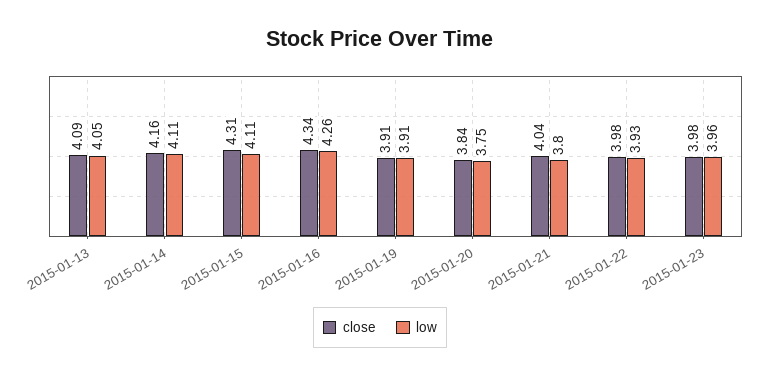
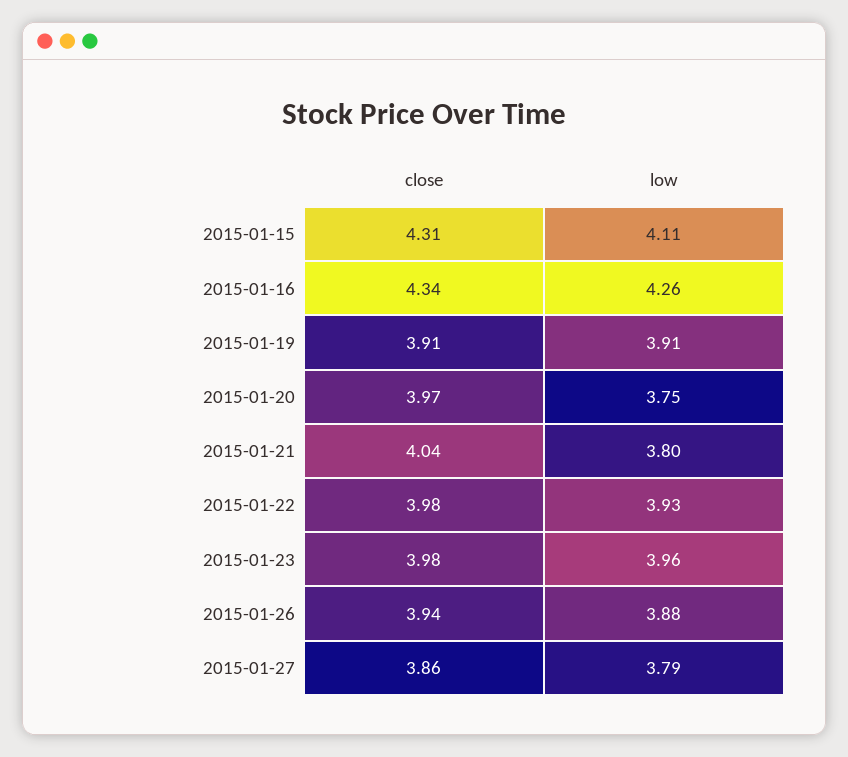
close, 2015-01-13: 4.09 -> none
low, 2015-01-13: 4.05 -> none
close, 2015-01-14: 4.16 -> none
low, 2015-01-14: 4.11 -> none
close, 2015-01-20: 3.84 -> 3.97
close, 2015-01-26: none -> 3.94
low, 2015-01-26: none -> 3.88
close, 2015-01-27: none -> 3.86
low, 2015-01-27: none -> 3.79

